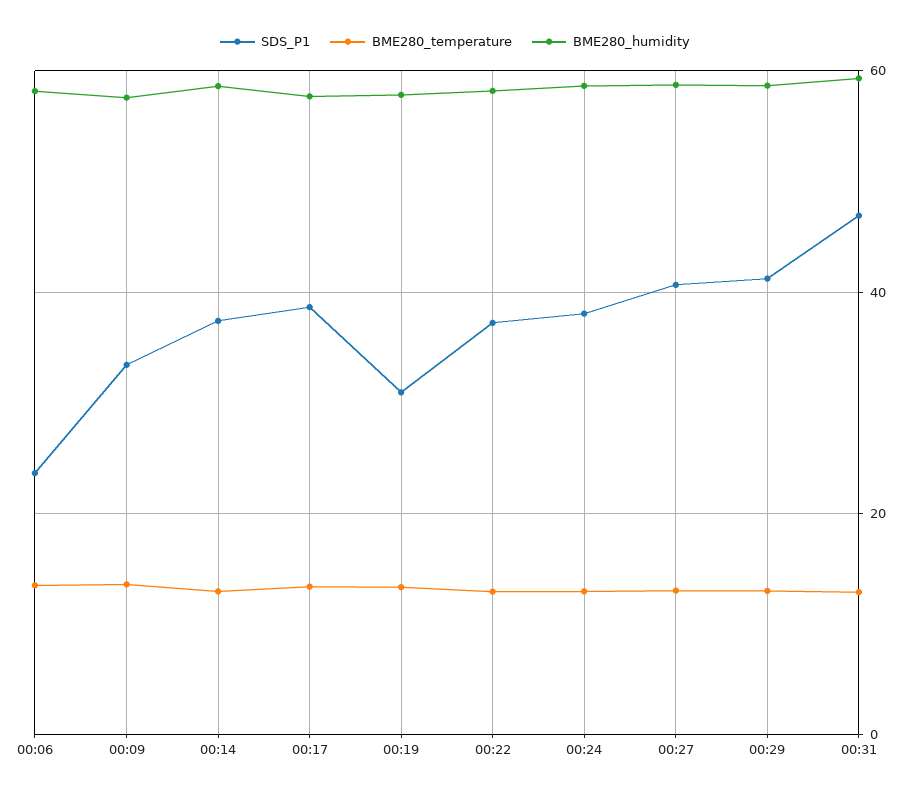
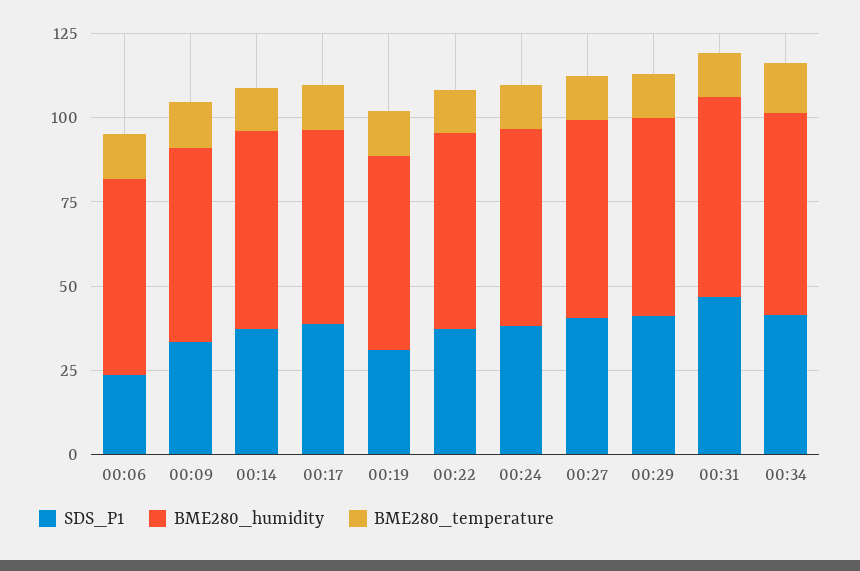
SDS_P1, 00:34: none -> 40
BME280_humidity, 00:34: none -> 60
BME280_temperature, 00:34: none -> 15

